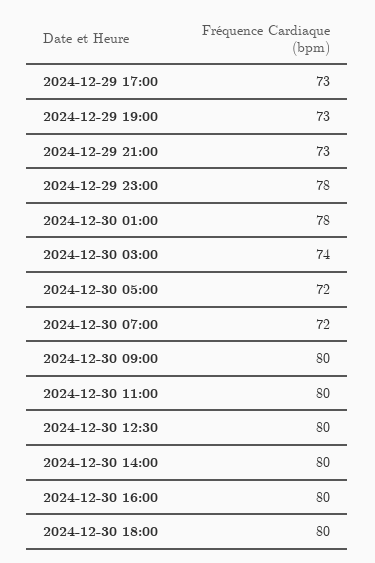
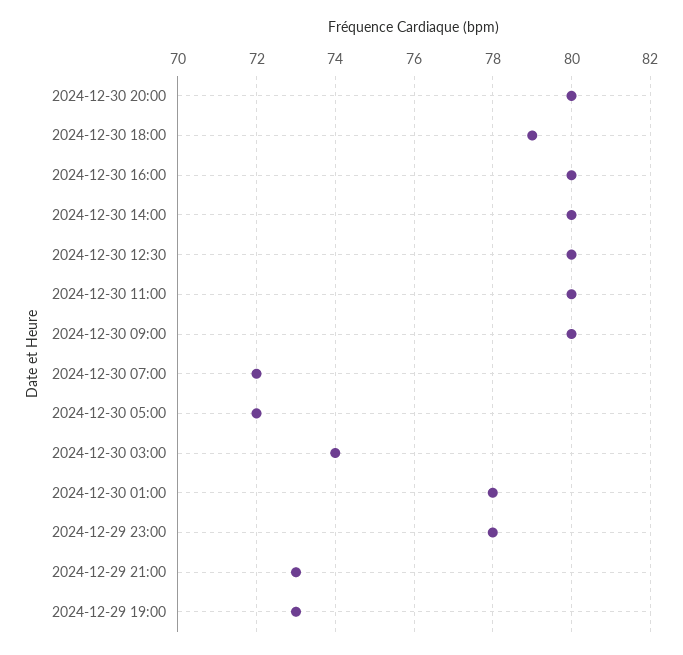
2024-12-29 17:00: 73 -> none
2024-12-30 18:00: 80 -> 79
2024-12-30 20:00: none -> 80

